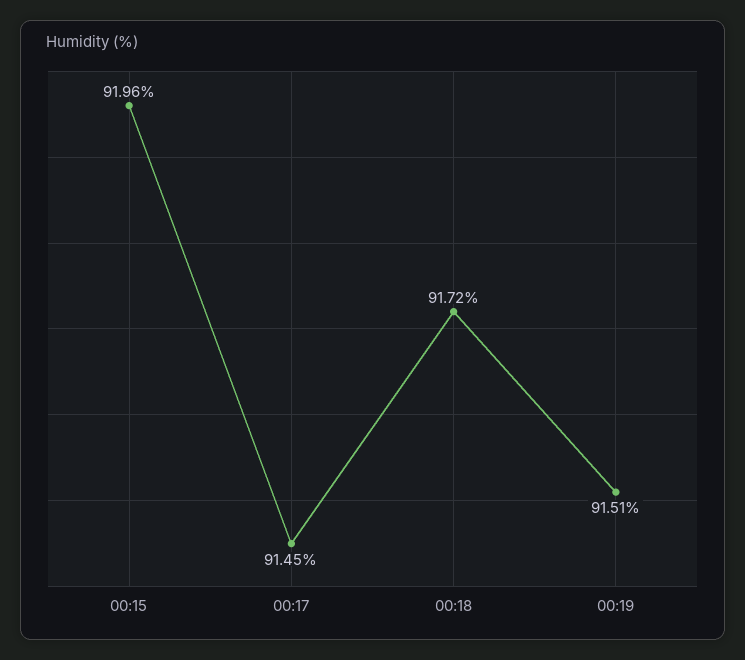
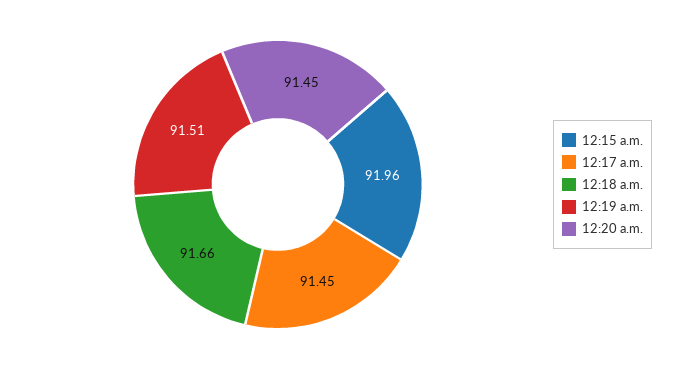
00:18: 91.72 -> 91.66
12:20 a.m.: none -> 91.45

